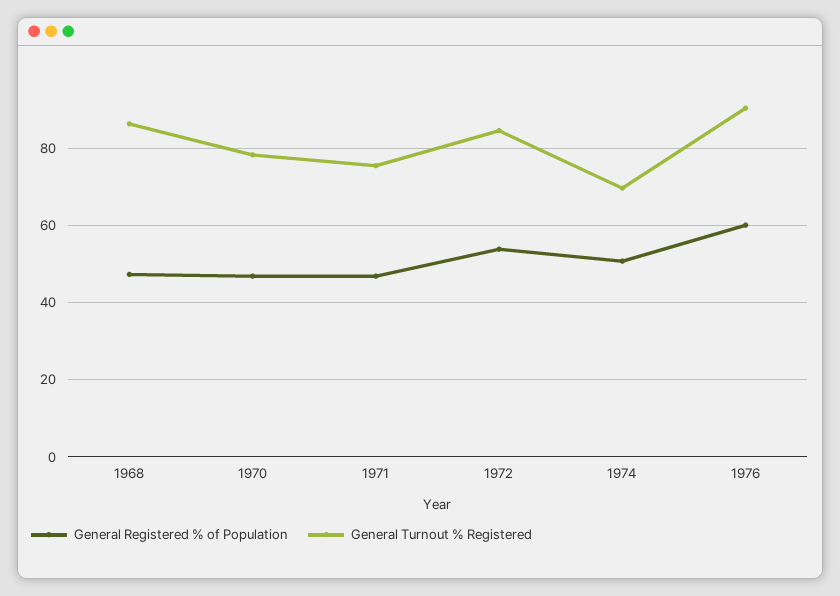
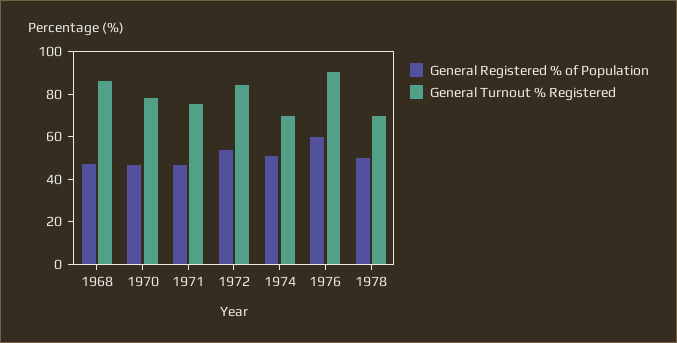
General Registered % of Population, 1978: none -> 50
General Turnout % Registered, 1978: none -> 70

